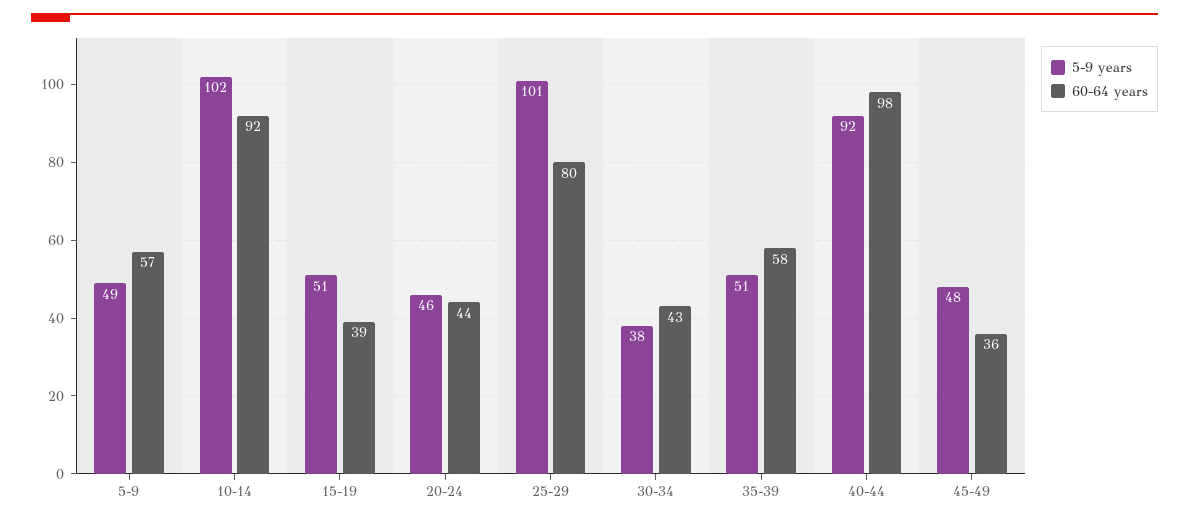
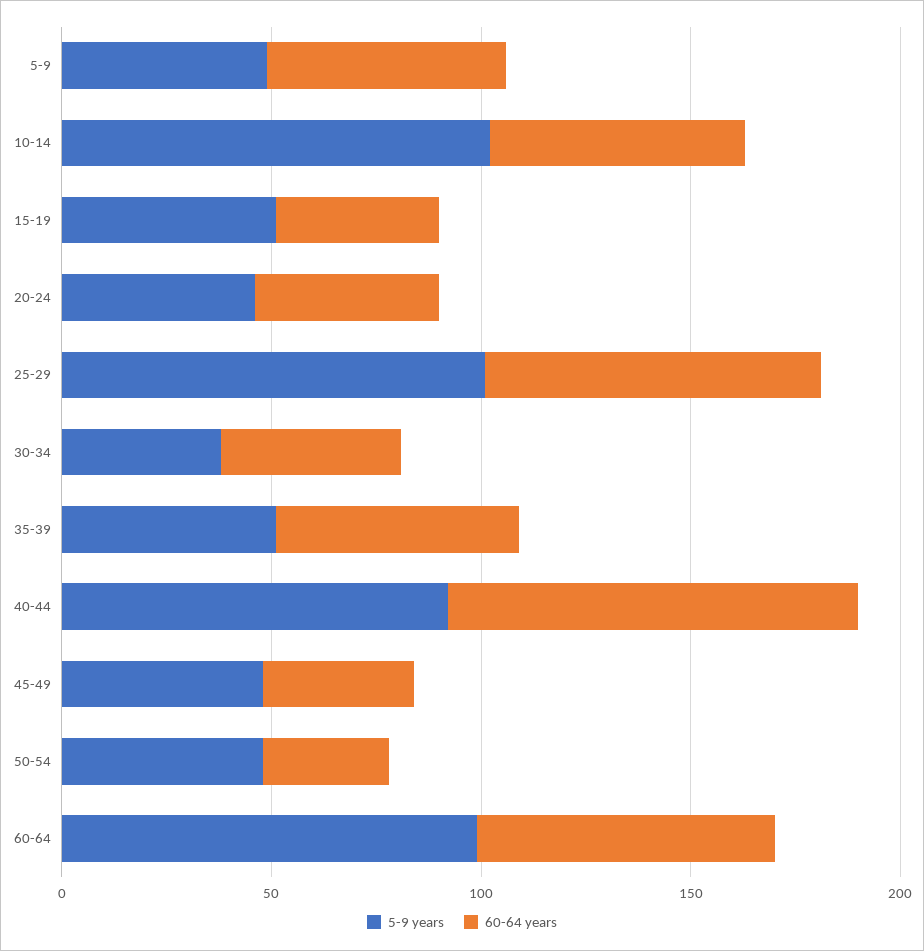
60-64 years, 10-14: 92 -> 60
5-9 years, 50-54: none -> 50
60-64 years, 50-54: none -> 30
5-9 years, 60-64: none -> 100
60-64 years, 60-64: none -> 70

